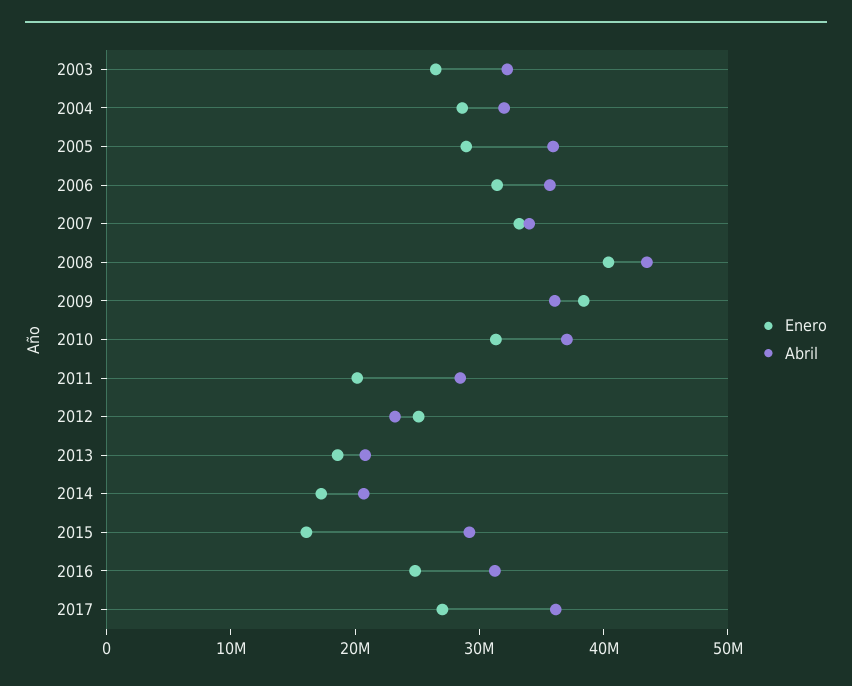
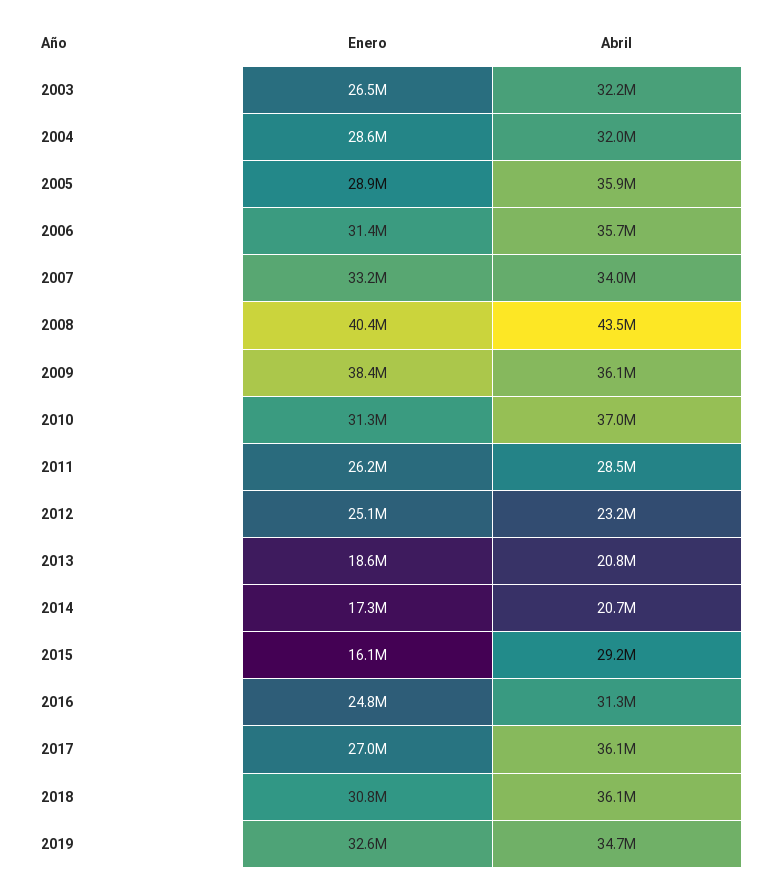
Enero, 2011: 20000000 -> 26200000
Enero, 2018: none -> 30800000
Abril, 2018: none -> 36100000
Enero, 2019: none -> 32600000
Abril, 2019: none -> 34700000

